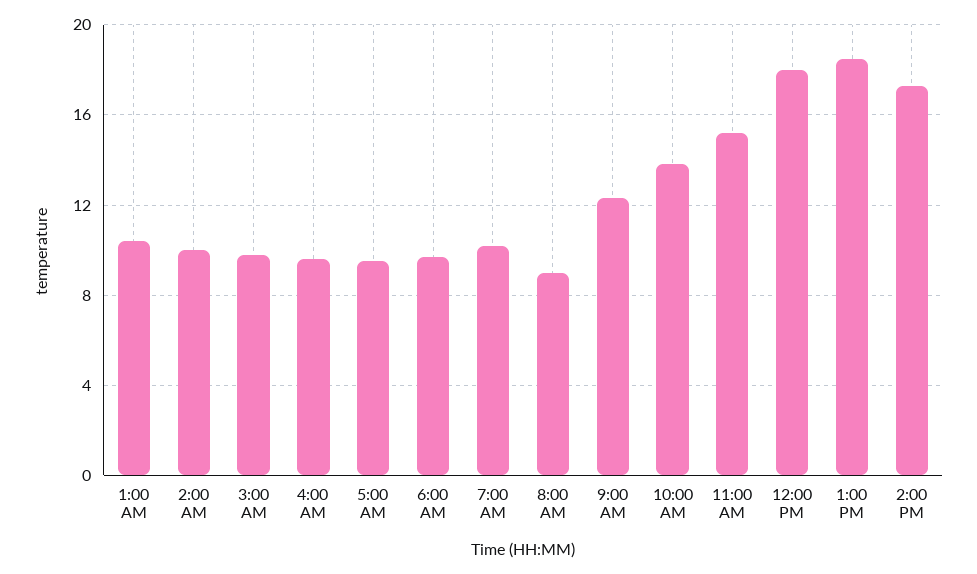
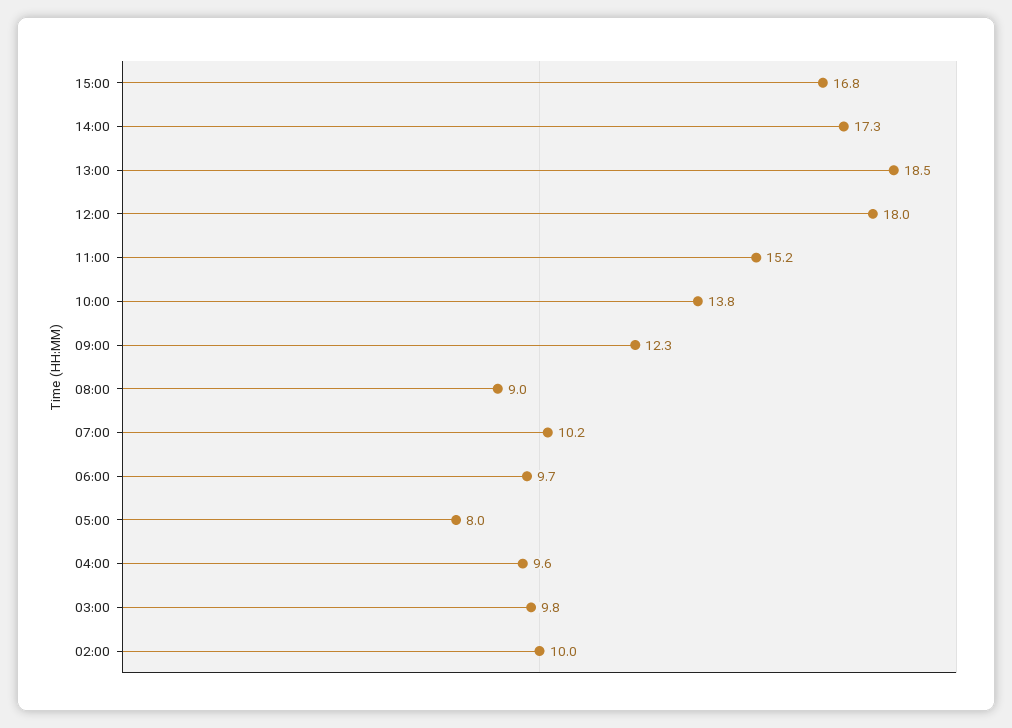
1:00 AM: 10.5 -> none
5:00 AM: 9.5 -> 8
15:00: none -> 16.8

